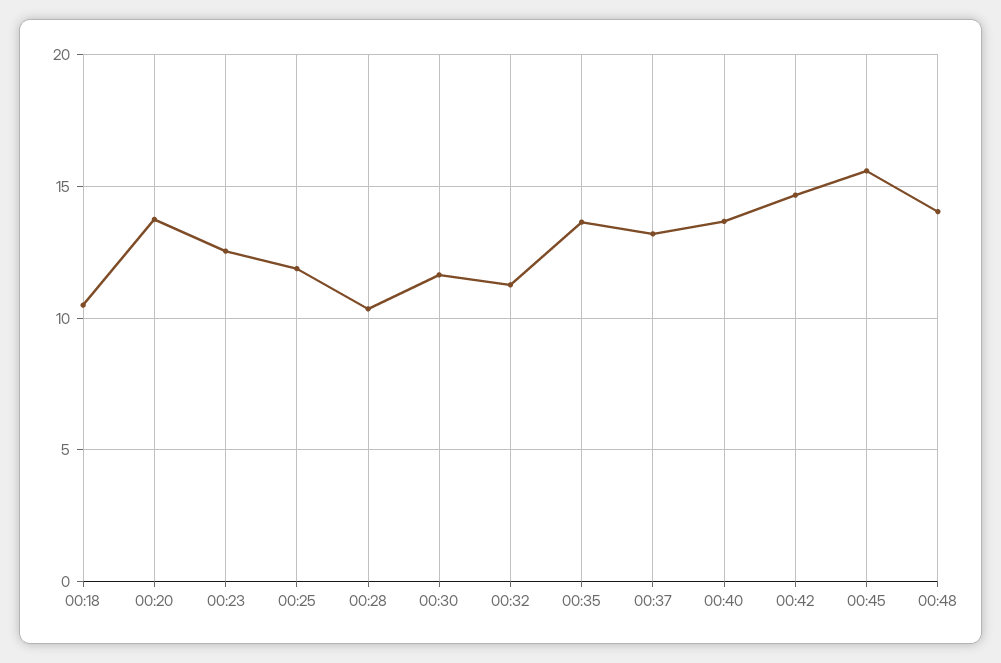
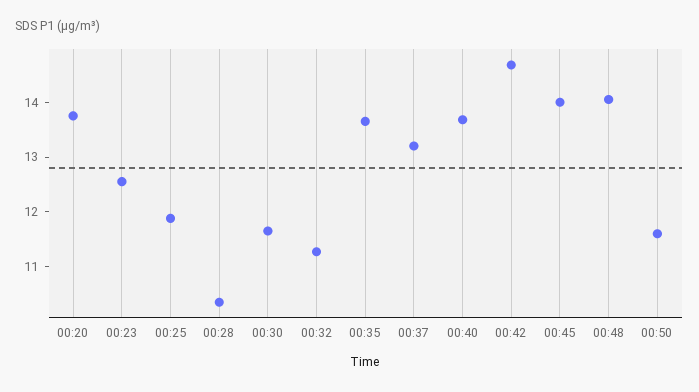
00:18: 10.5 -> none
00:45: 15.5 -> 14
00:50: none -> 11.6

